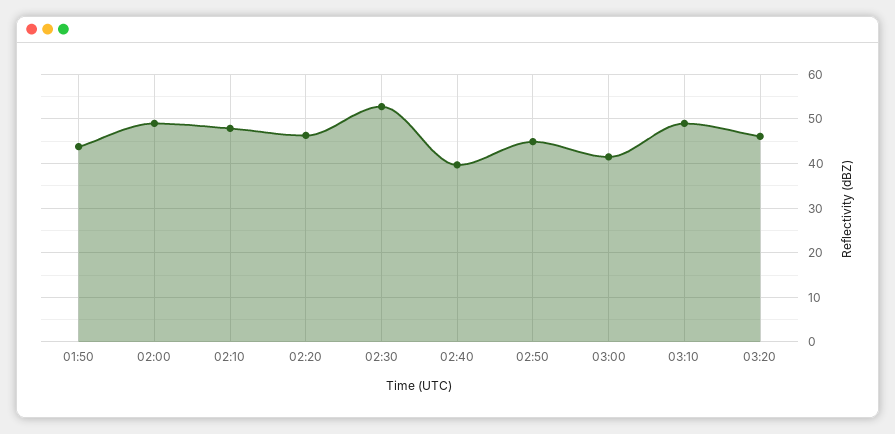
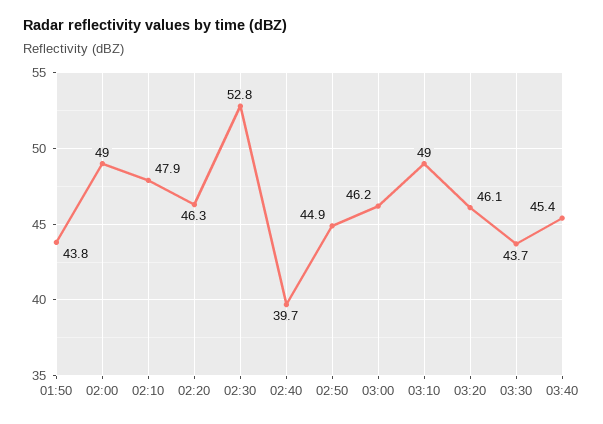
03:00: 42 -> 46.2
03:30: none -> 43.7
03:40: none -> 45.4

